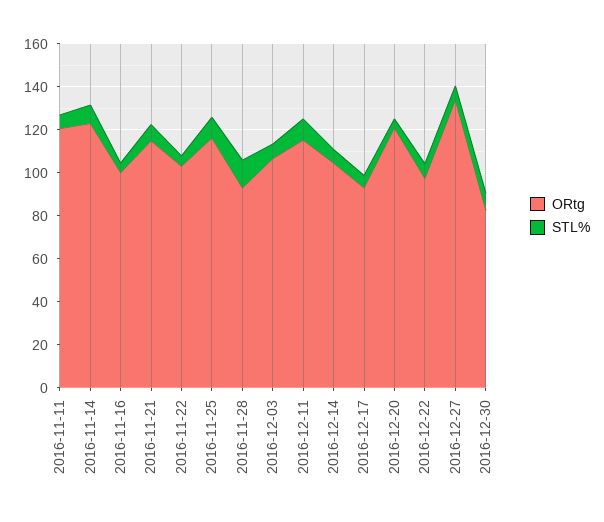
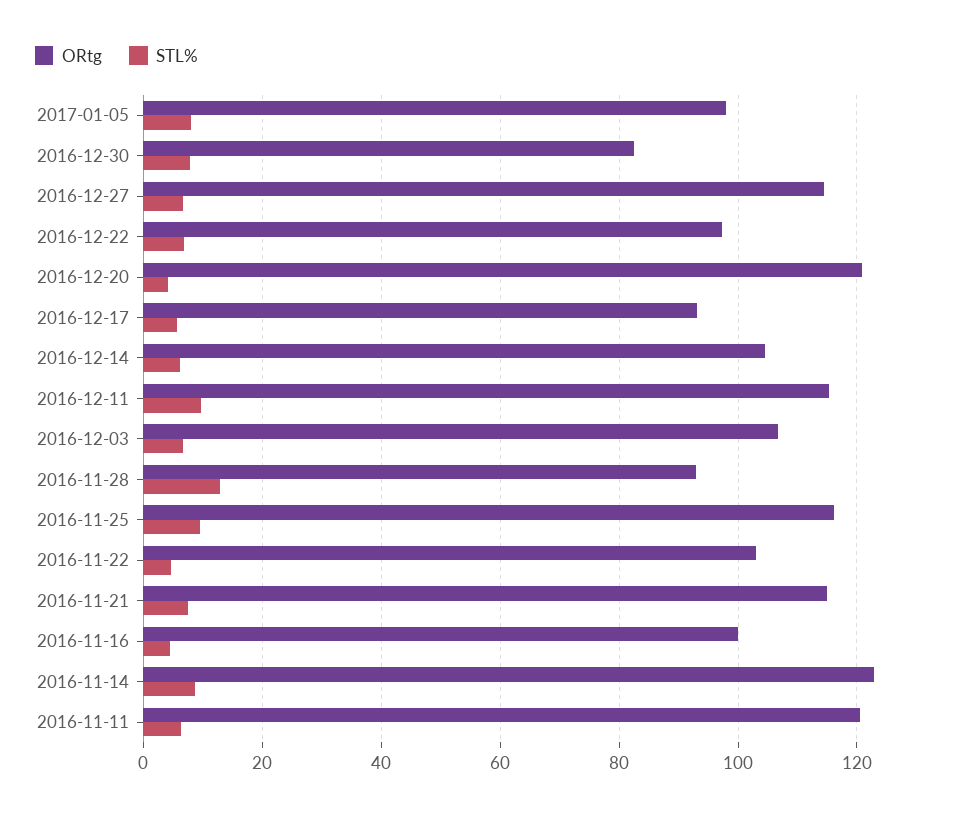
ORtg, 2016-12-27: 135 -> 114
ORtg, 2017-01-05: none -> 98
STL%, 2017-01-05: none -> 8

